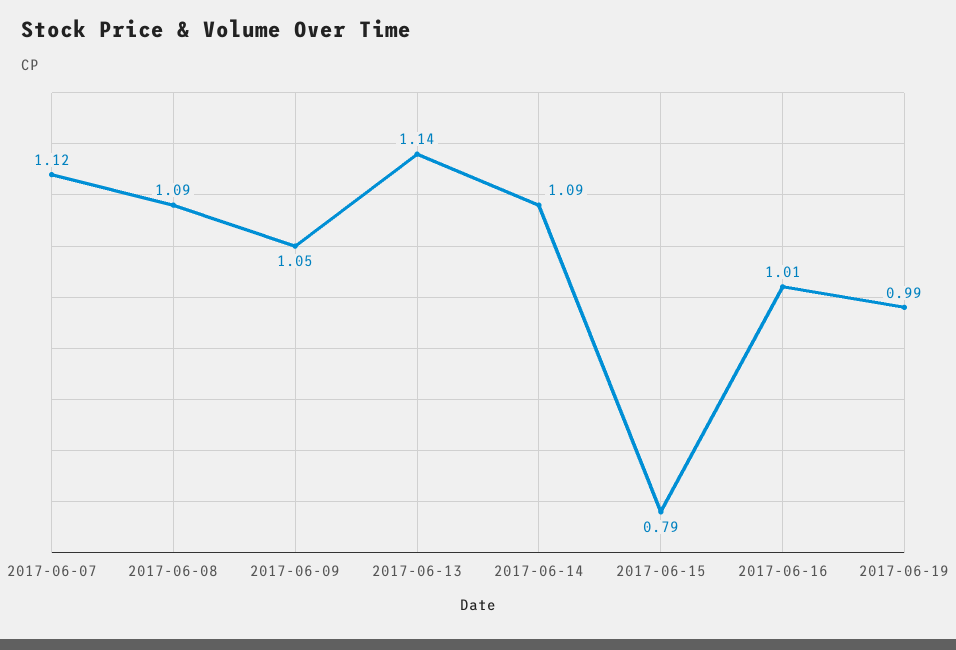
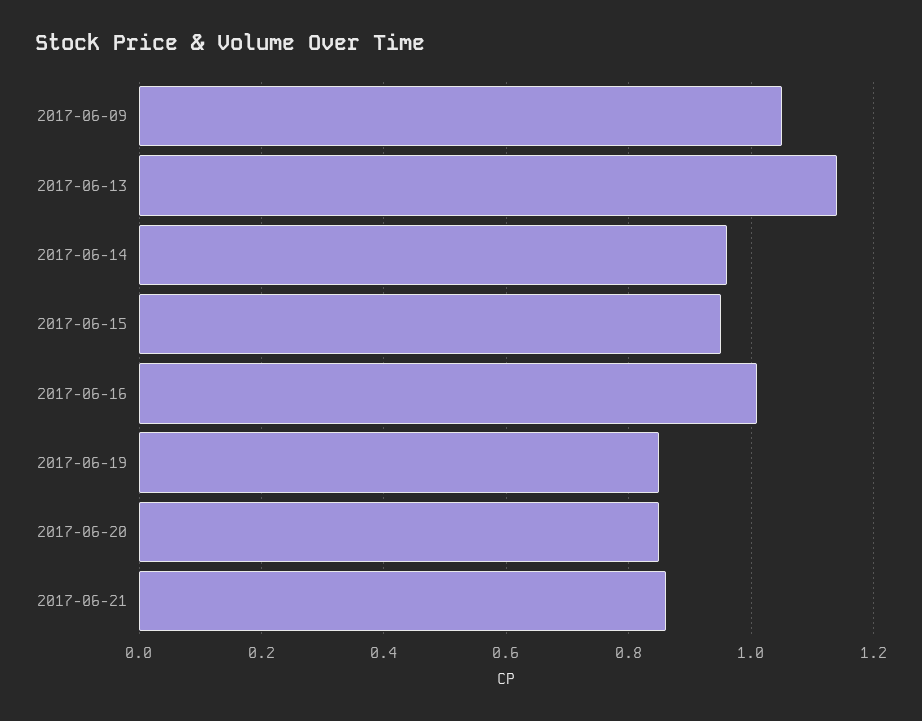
2017-06-07: 1.12 -> none
2017-06-08: 1.09 -> none
2017-06-14: 1.09 -> 0.95
2017-06-15: 0.79 -> 0.95
2017-06-19: 0.99 -> 0.85
2017-06-20: none -> 0.85
2017-06-21: none -> 0.85

